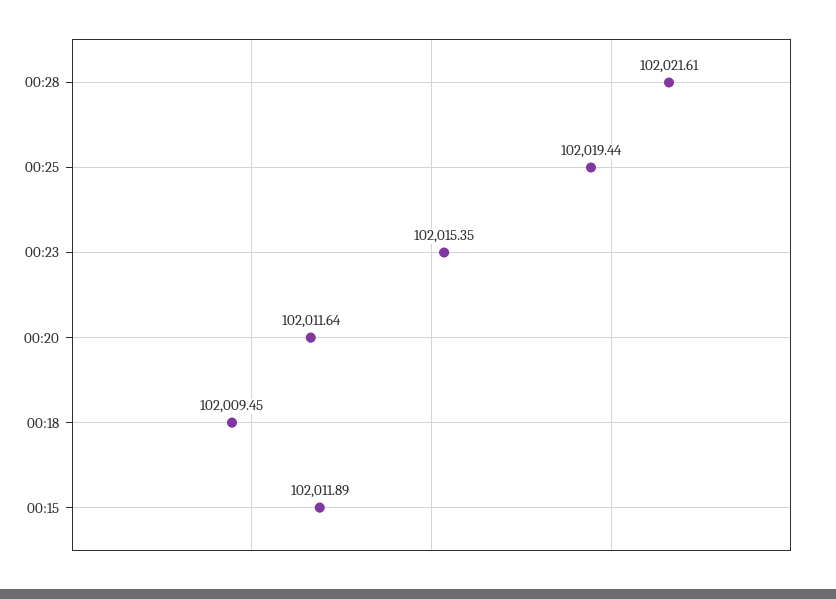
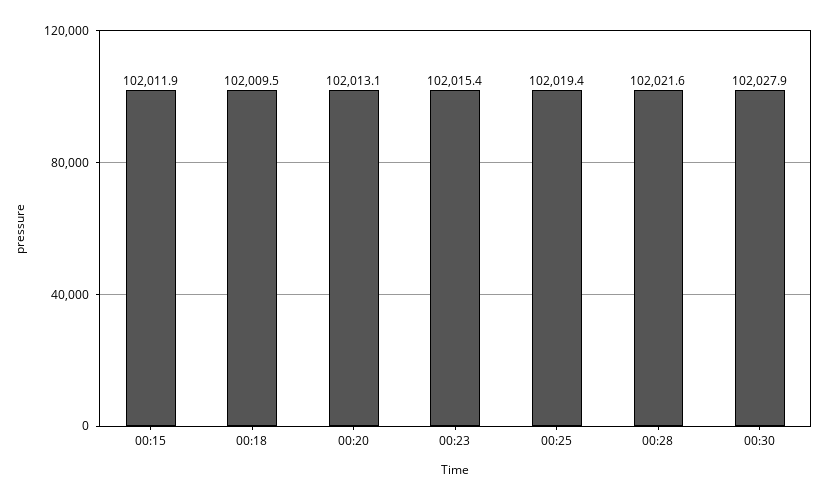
00:20: 102011.64 -> 102013.1
00:30: none -> 102027.9

